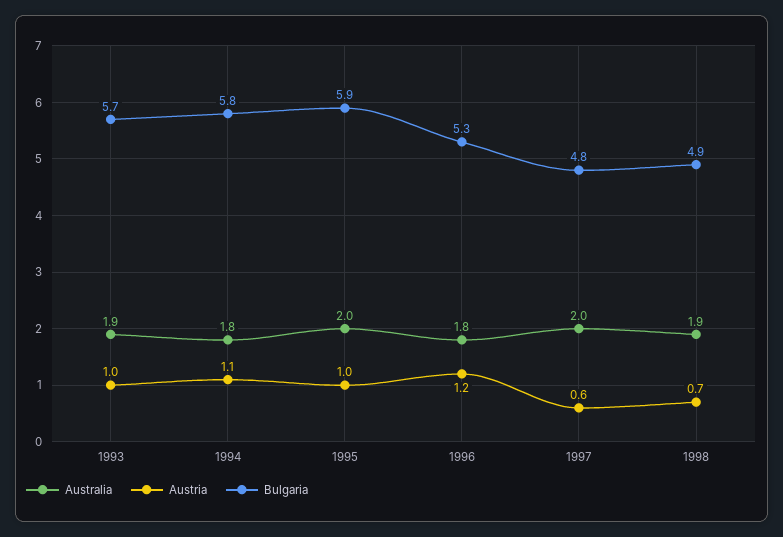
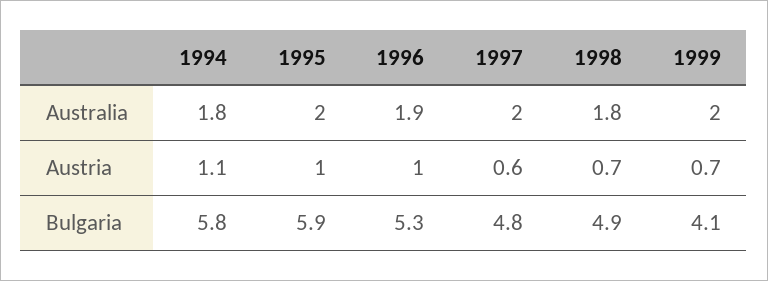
Australia, 1993: 1.9 -> none
Austria, 1993: 1 -> none
Bulgaria, 1993: 5.7 -> none
Australia, 1996: 1.8 -> 1.9
Austria, 1996: 1.2 -> 1
Australia, 1998: 1.9 -> 1.8
Australia, 1999: none -> 2
Austria, 1999: none -> 0.7
Bulgaria, 1999: none -> 4.1

